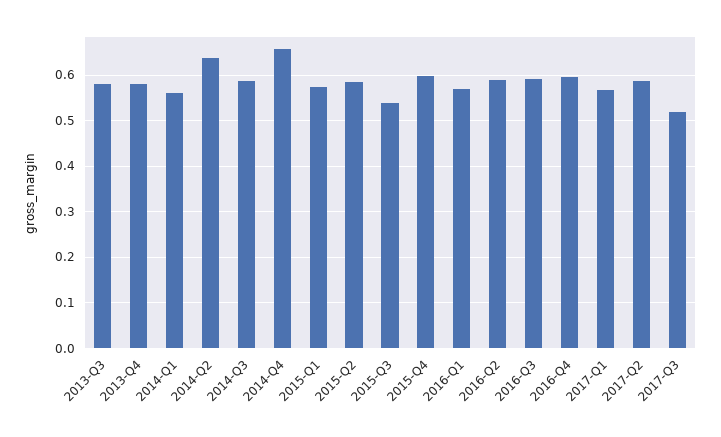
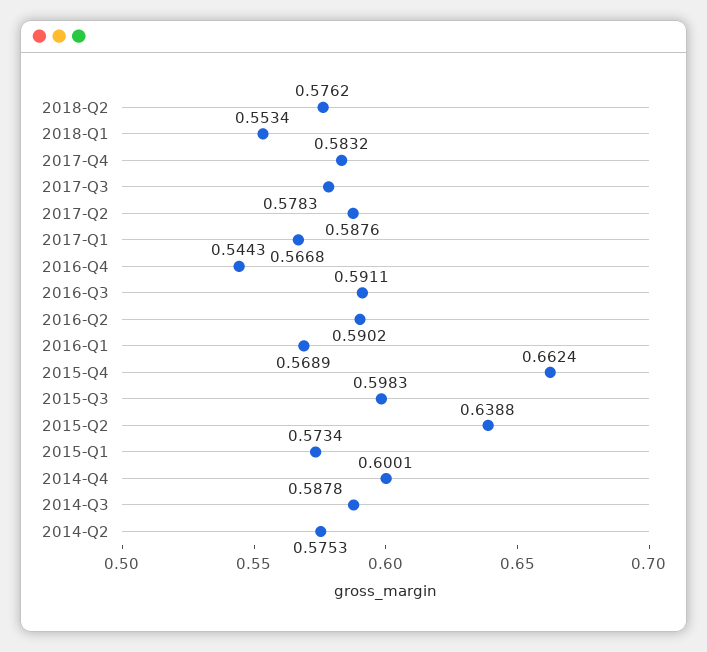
2013-Q3: 0.58 -> none
2013-Q4: 0.58 -> none
2014-Q1: 0.56 -> none
2014-Q2: 0.64 -> 0.5753
2014-Q4: 0.66 -> 0.6001
2015-Q2: 0.58 -> 0.6388
2015-Q3: 0.54 -> 0.5983
2015-Q4: 0.6 -> 0.6624
2016-Q4: 0.6 -> 0.5443
2017-Q3: 0.52 -> 0.5783
2018-Q2: none -> 0.5762
2018-Q1: none -> 0.5534
2017-Q4: none -> 0.5832

